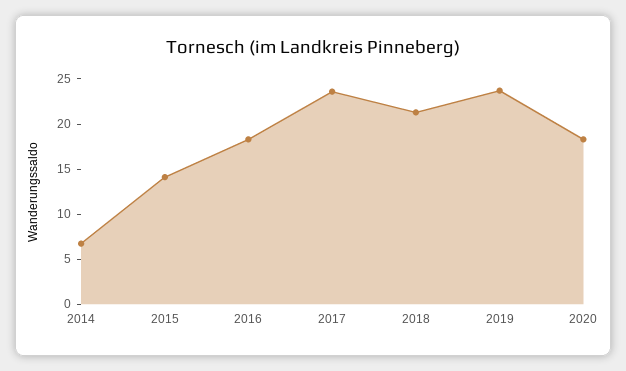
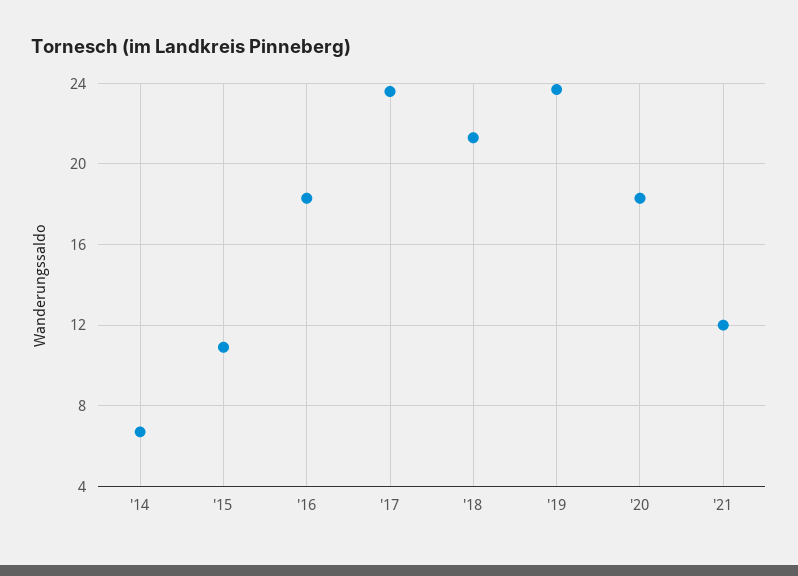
2015: 14 -> 11
'21: none -> 12

